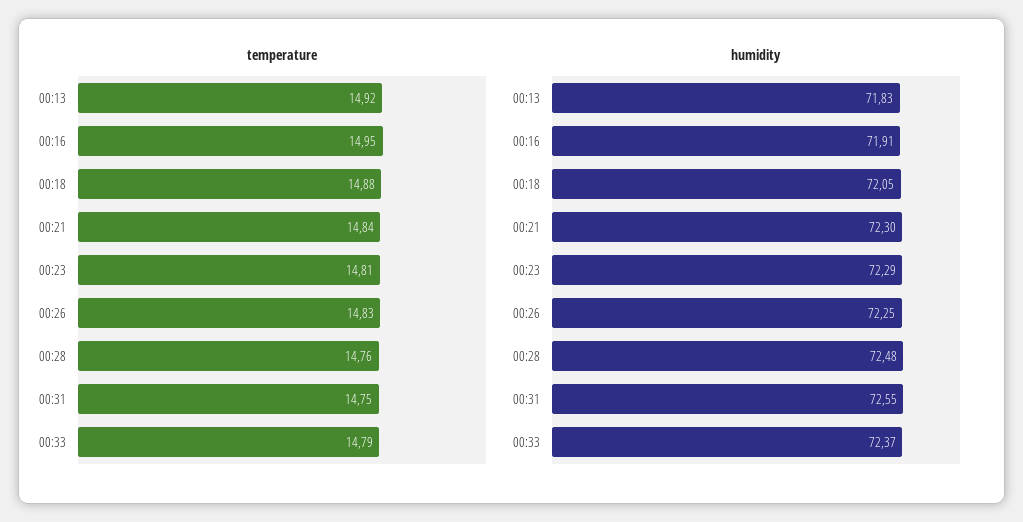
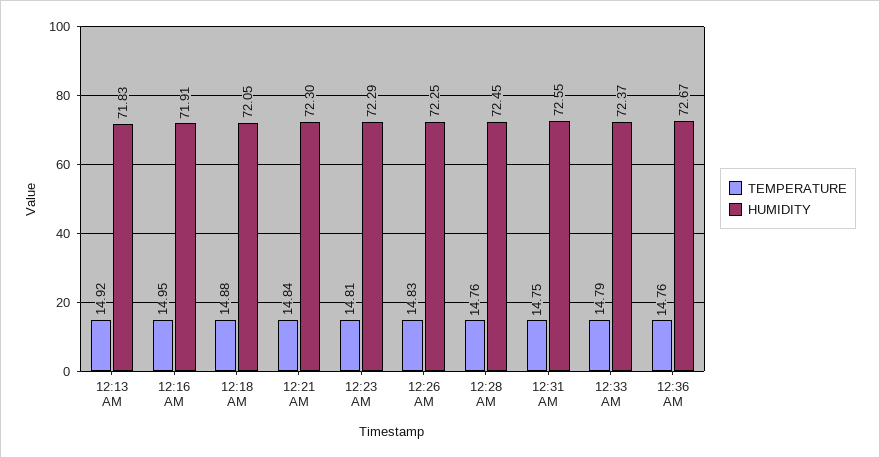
humidity, 00:28: 72.48 -> 72.45
temperature, 12:36 AM: none -> 14.76
humidity, 12:36 AM: none -> 72.67

